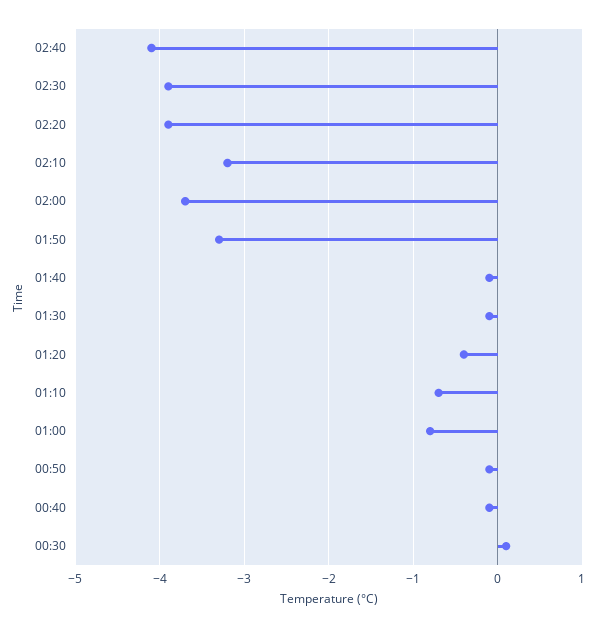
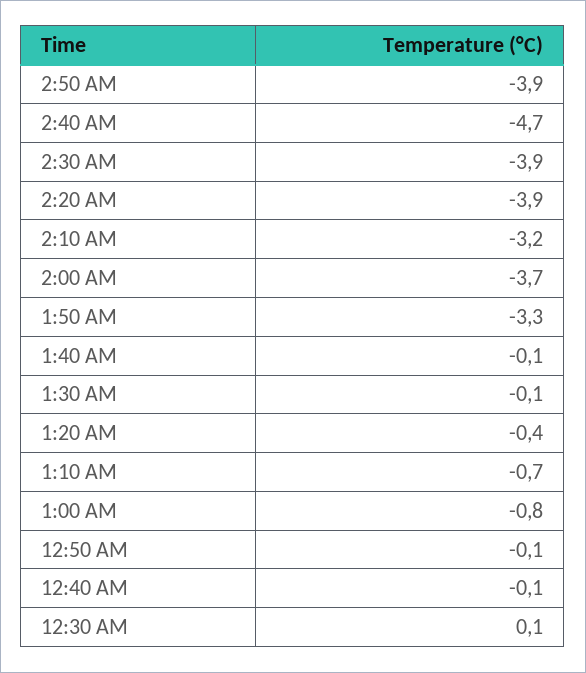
02:40: -4.1 -> -4.7
2:50 AM: none -> -3.9

